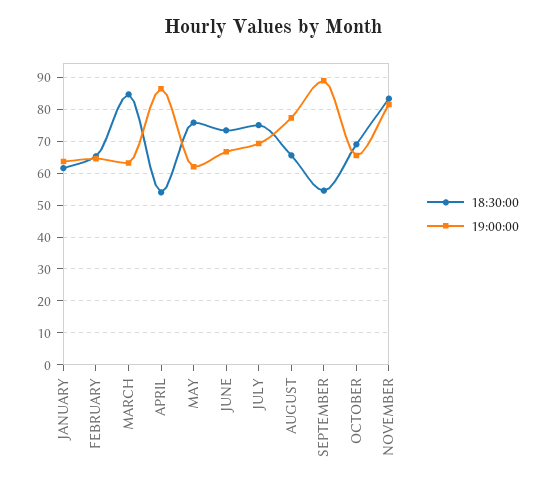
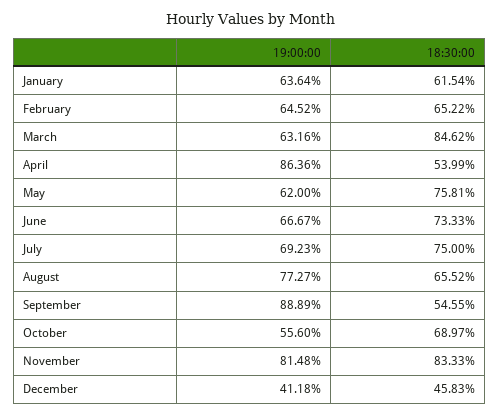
19:00:00, OCTOBER: 66 -> 55.6
19:00:00, December: none -> 41.18
18:30:00, December: none -> 45.83

